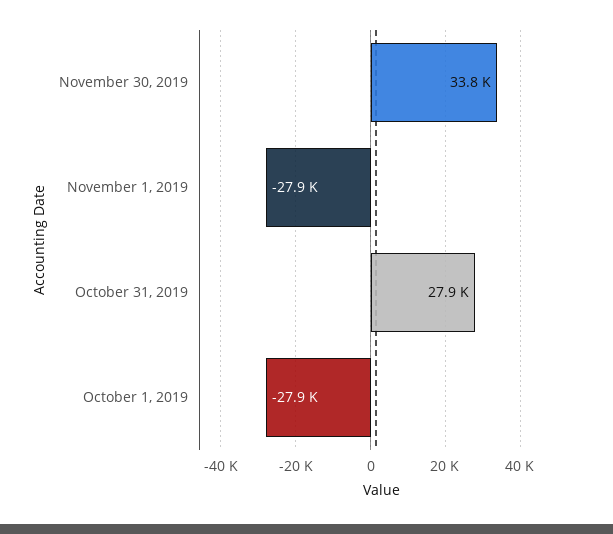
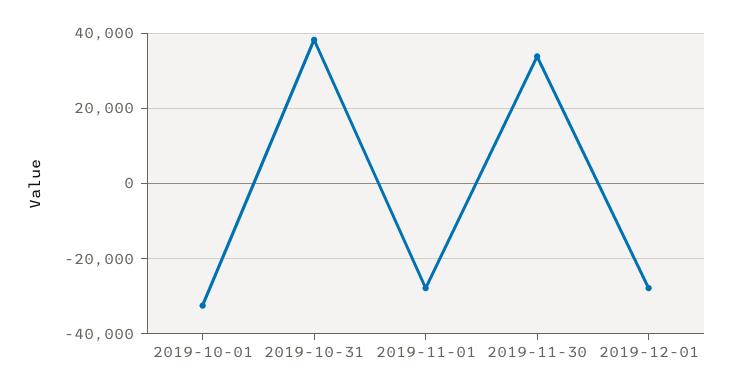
October 31, 2019: 27900 -> 38000
October 1, 2019: -27900 -> -32000
2019-12-01: none -> -28000

